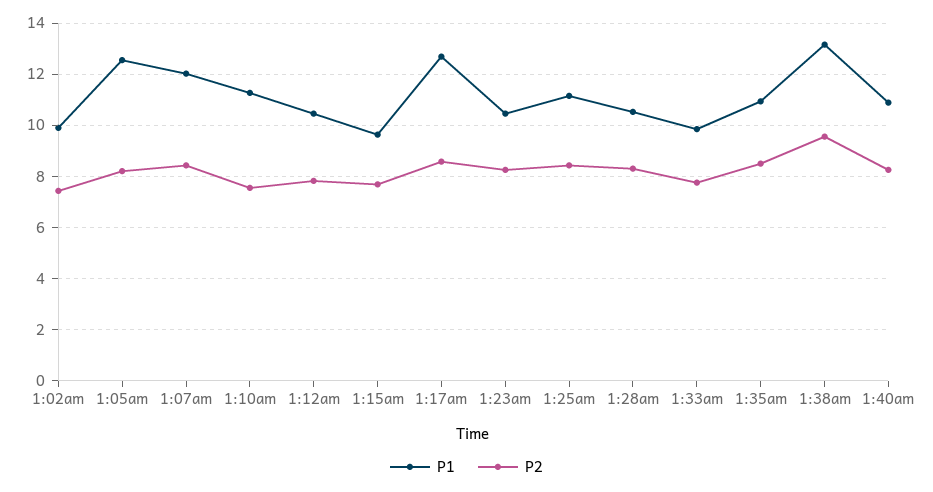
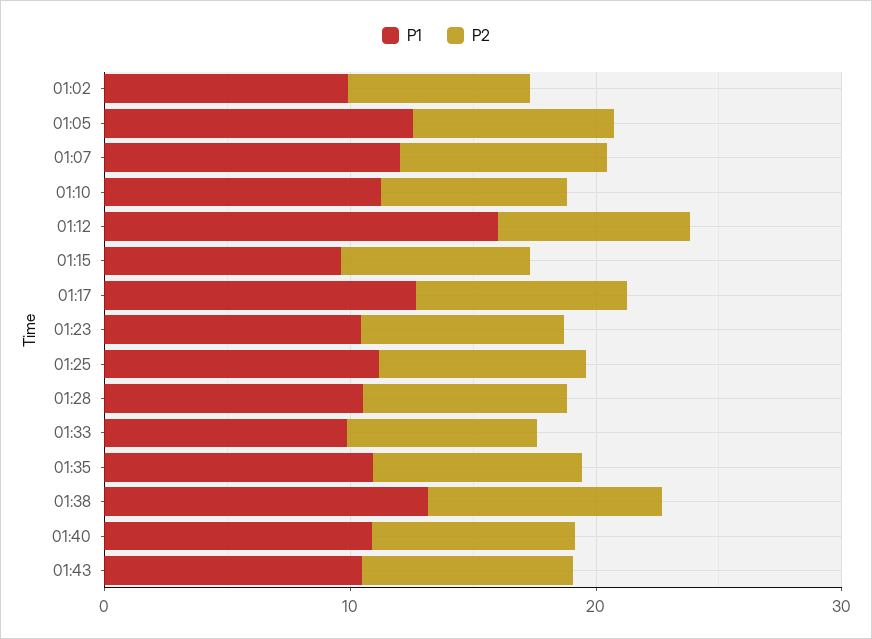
P1, 1:12am: 10.5 -> 16
P1, 01:43: none -> 10
P2, 01:43: none -> 8

